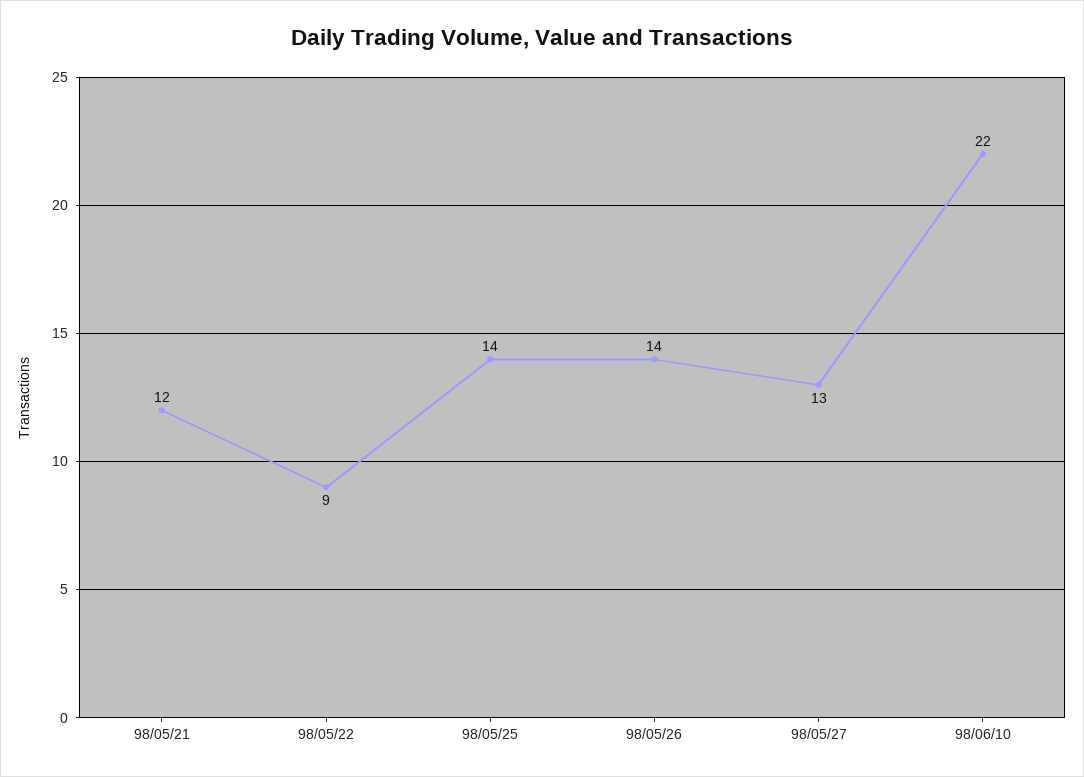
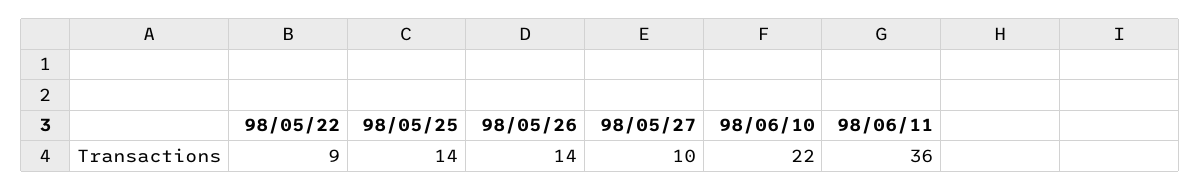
98/05/21: 12 -> none
98/05/27: 13 -> 10
98/06/11: none -> 36

